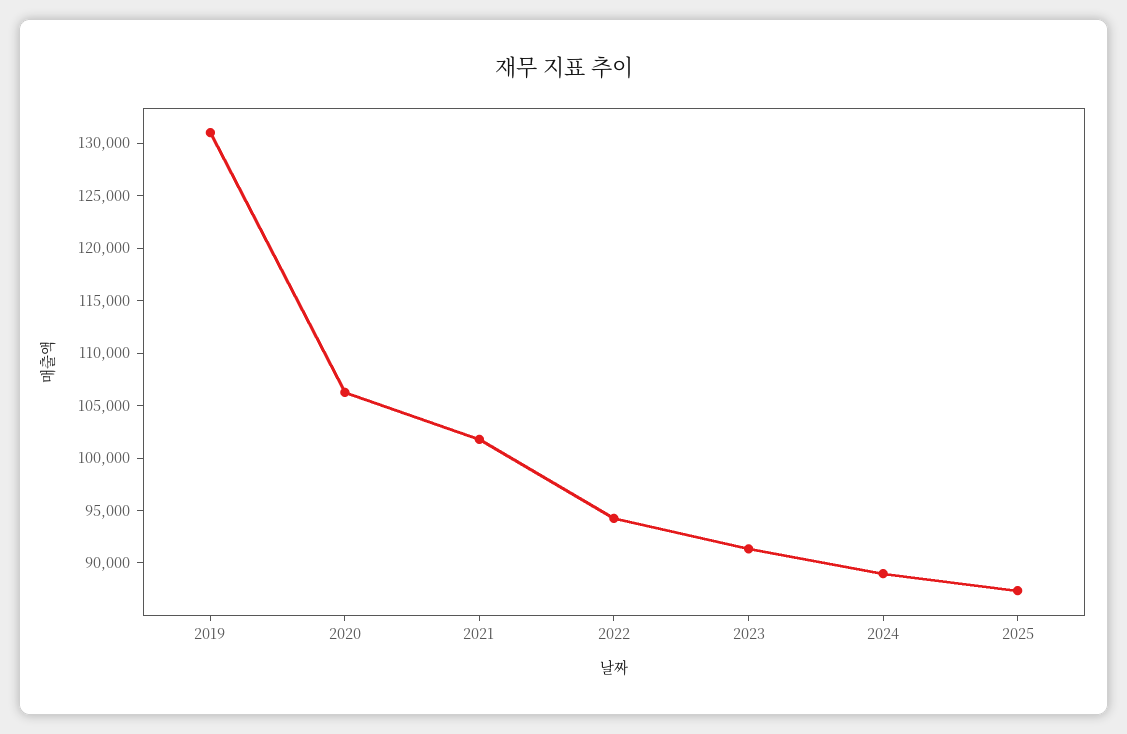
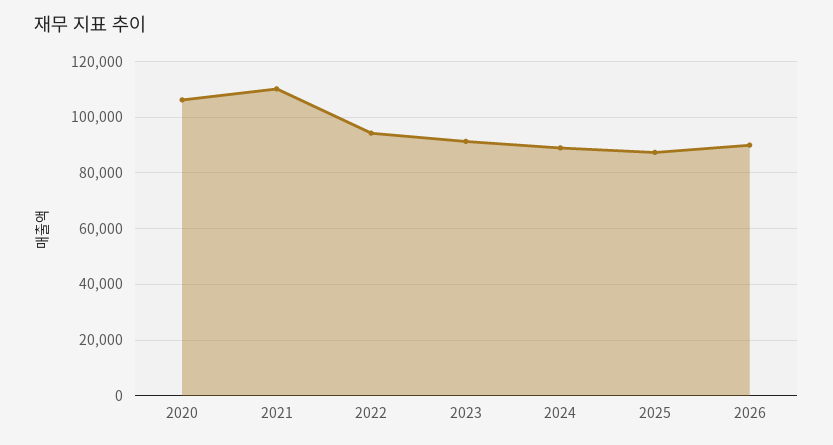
2019: 131000 -> none
2021: 102000 -> 110000
2026: none -> 90000

